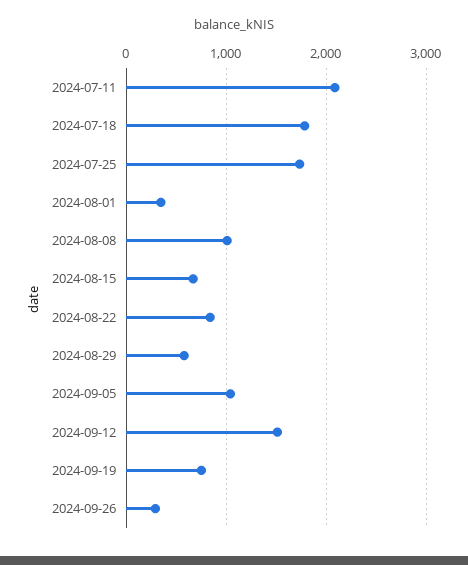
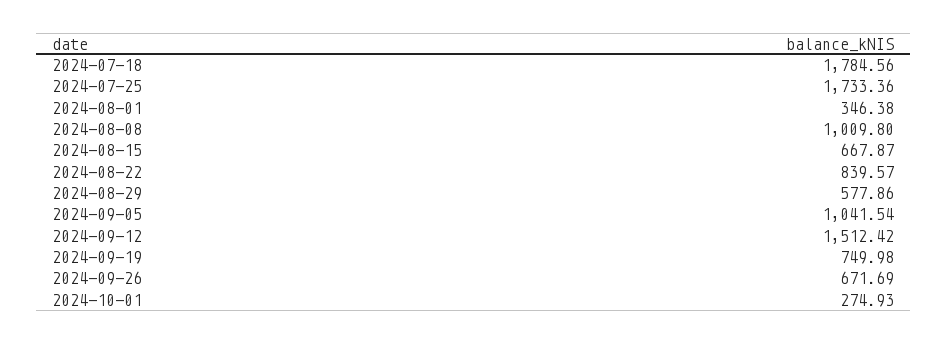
2024-07-11: 2100 -> none
2024-09-26: 300 -> 671.69
2024-10-01: none -> 274.93

